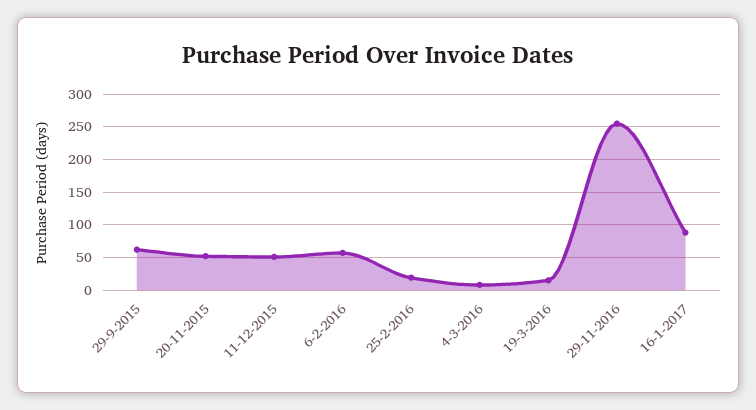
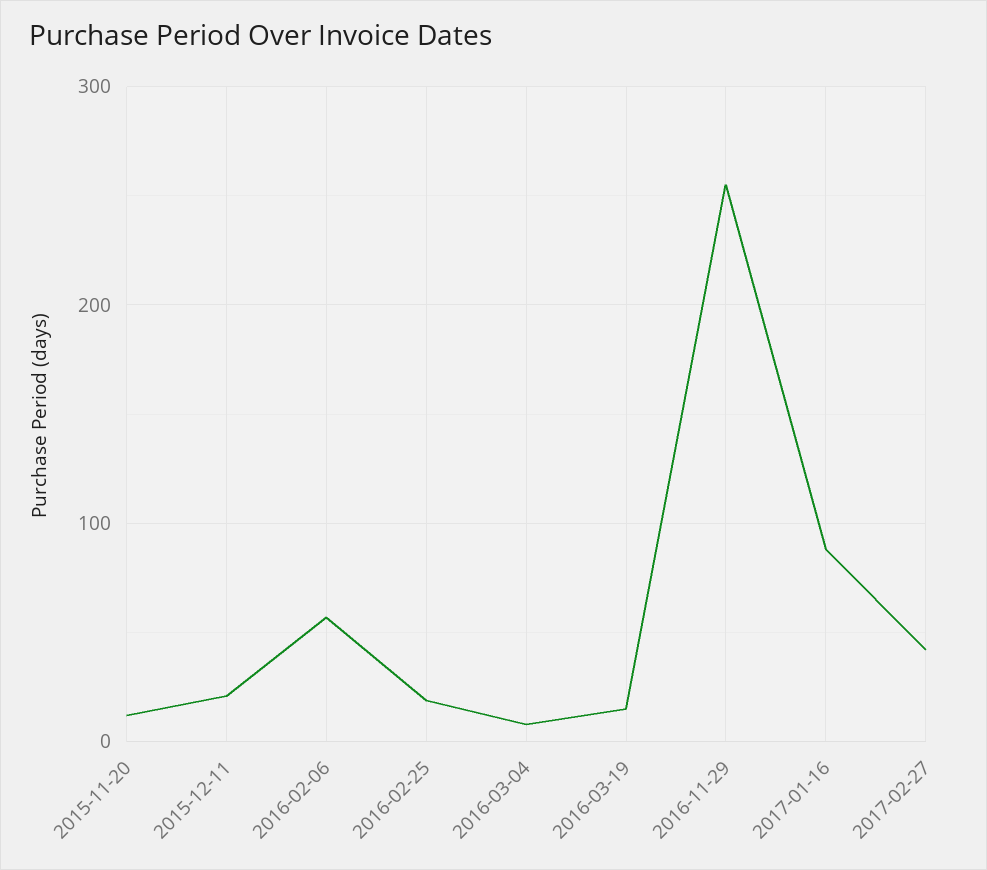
29-9-2015: 60 -> none
20-11-2015: 50 -> 10
11-12-2015: 50 -> 20
2017-02-27: none -> 40

